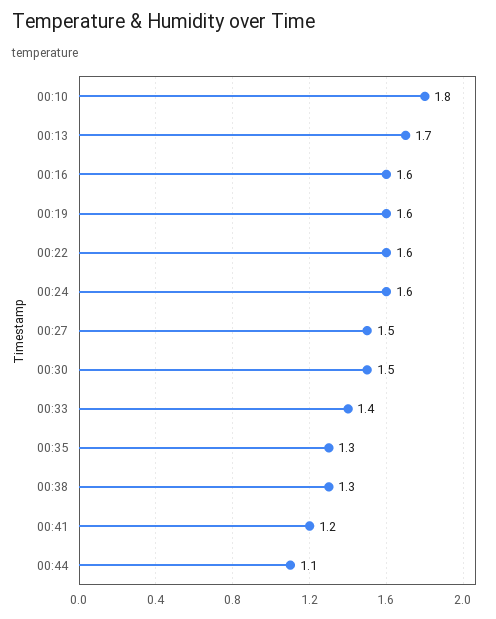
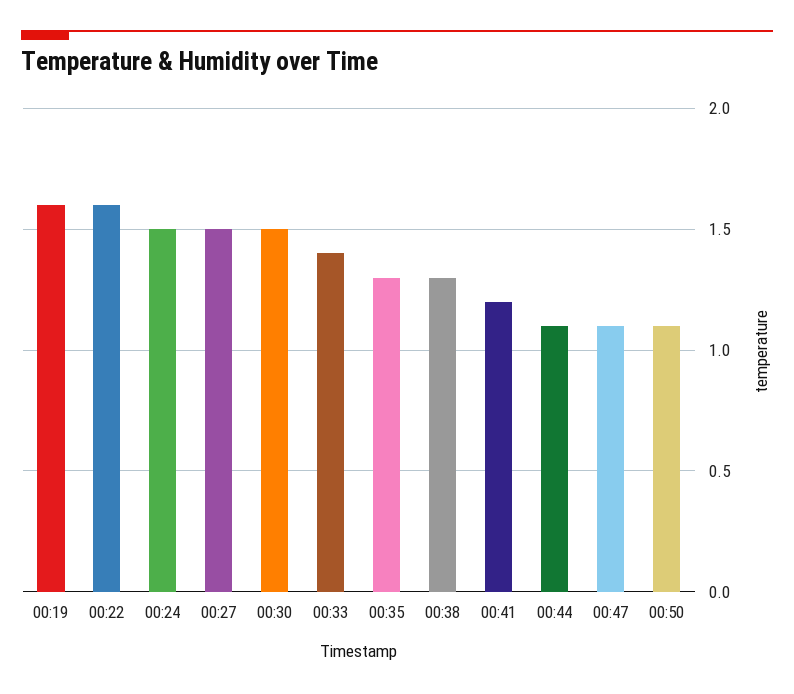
00:10: 1.8 -> none
00:13: 1.7 -> none
00:16: 1.6 -> none
00:24: 1.6 -> 1.5
00:47: none -> 1.1
00:50: none -> 1.1

